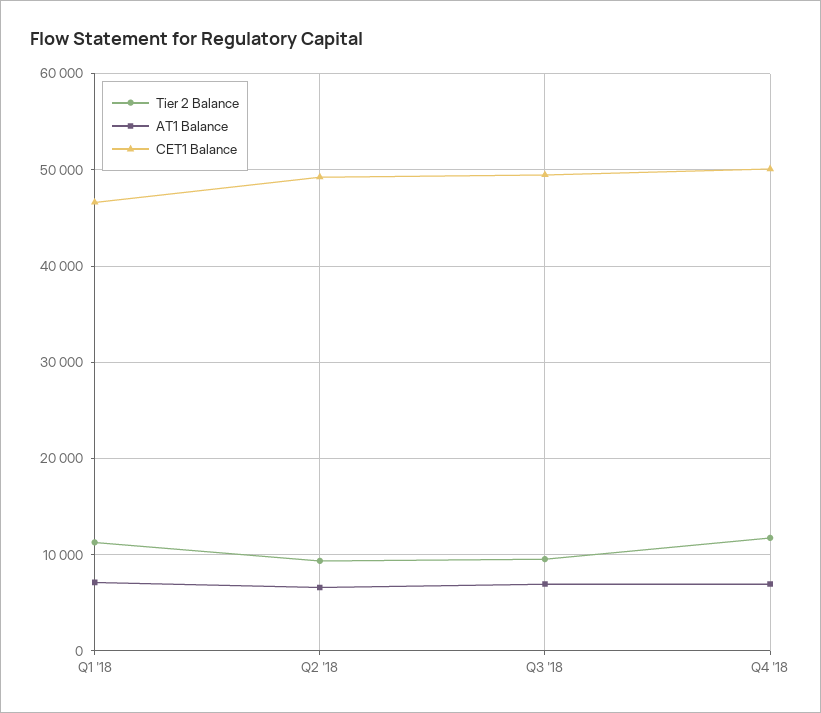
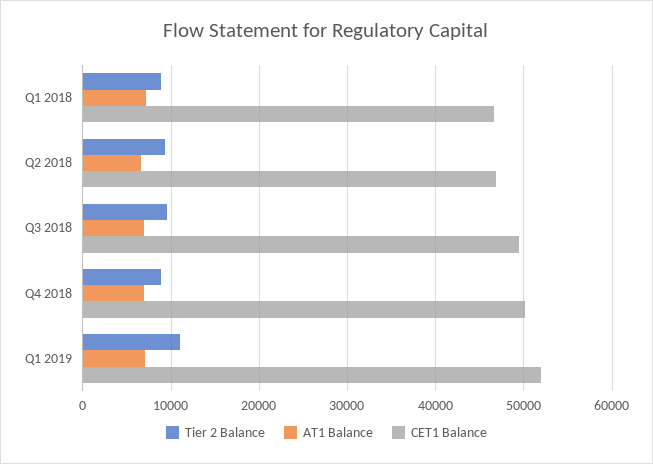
Tier 2 Balance, Q1 '18: 11000 -> 9000
CET1 Balance, Q2 '18: 49000 -> 47000
Tier 2 Balance, Q4 '18: 12000 -> 9000
Tier 2 Balance, Q1 2019: none -> 11000
AT1 Balance, Q1 2019: none -> 7000
CET1 Balance, Q1 2019: none -> 52000

